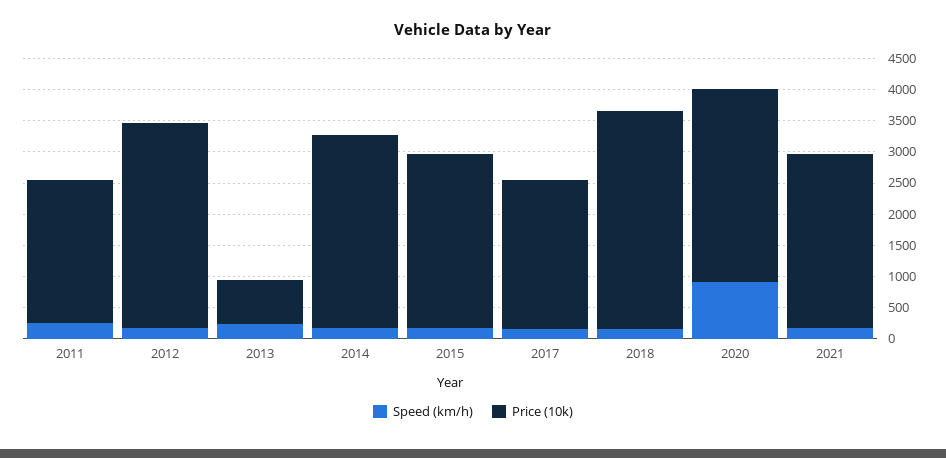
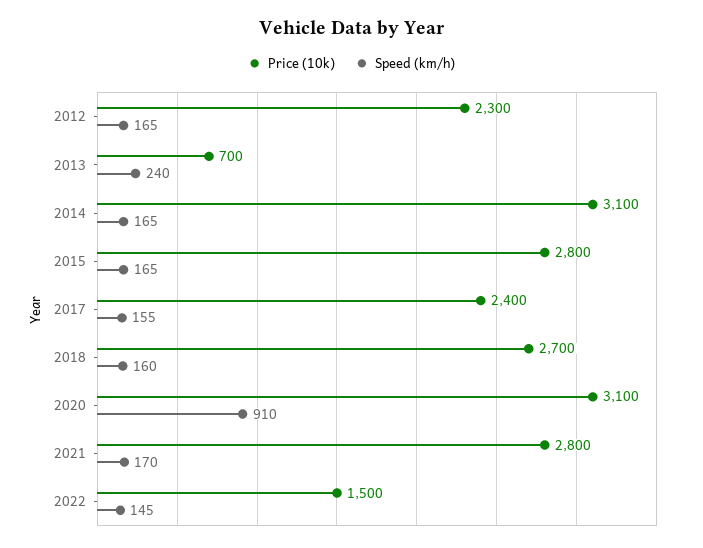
Speed (km/h), 2011: 250 -> none
Price (10k), 2011: 2250 -> none
Price (10k), 2012: 3250 -> 2300
Price (10k), 2018: 3500 -> 2700
Price (10k), 2022: none -> 1500
Speed (km/h), 2022: none -> 145

